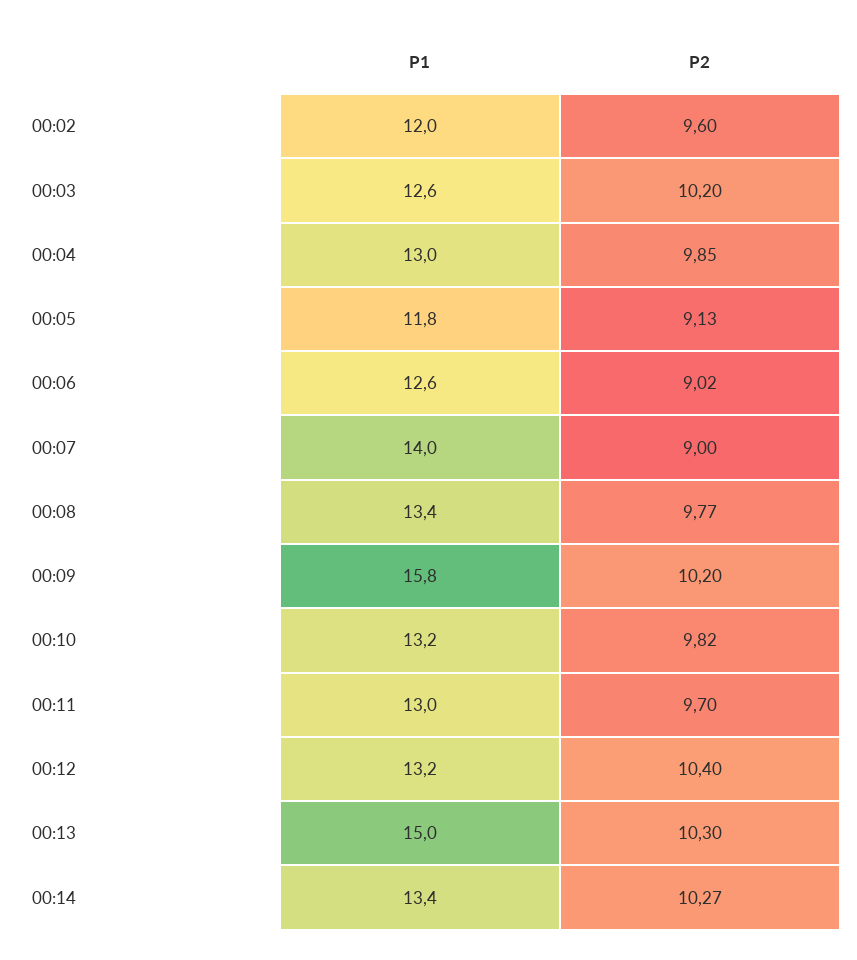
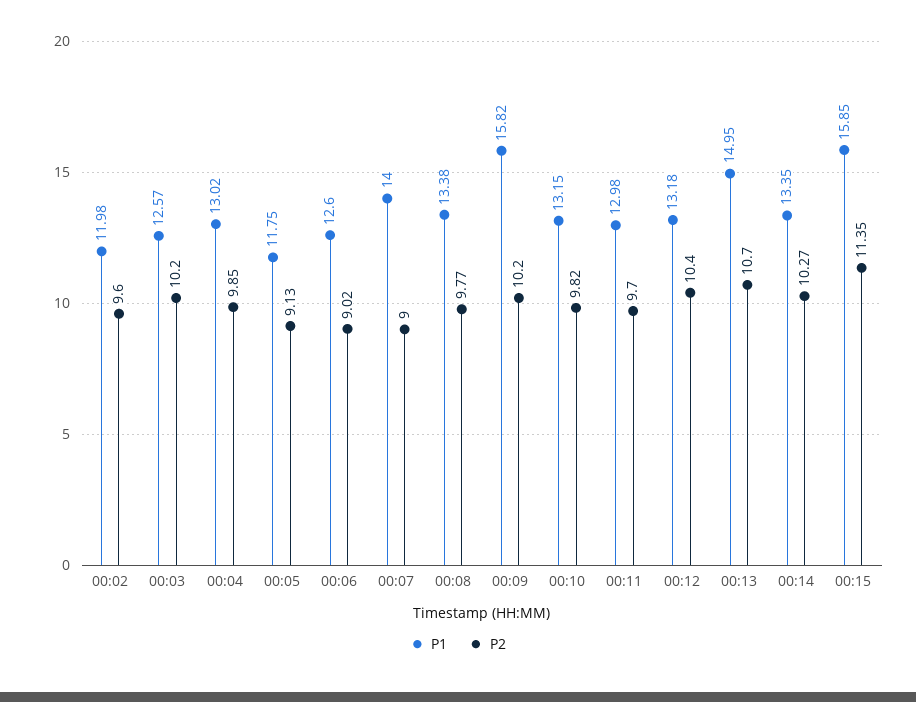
P2, 00:13: 10.3 -> 10.7
P1, 00:15: none -> 15.85
P2, 00:15: none -> 11.35

